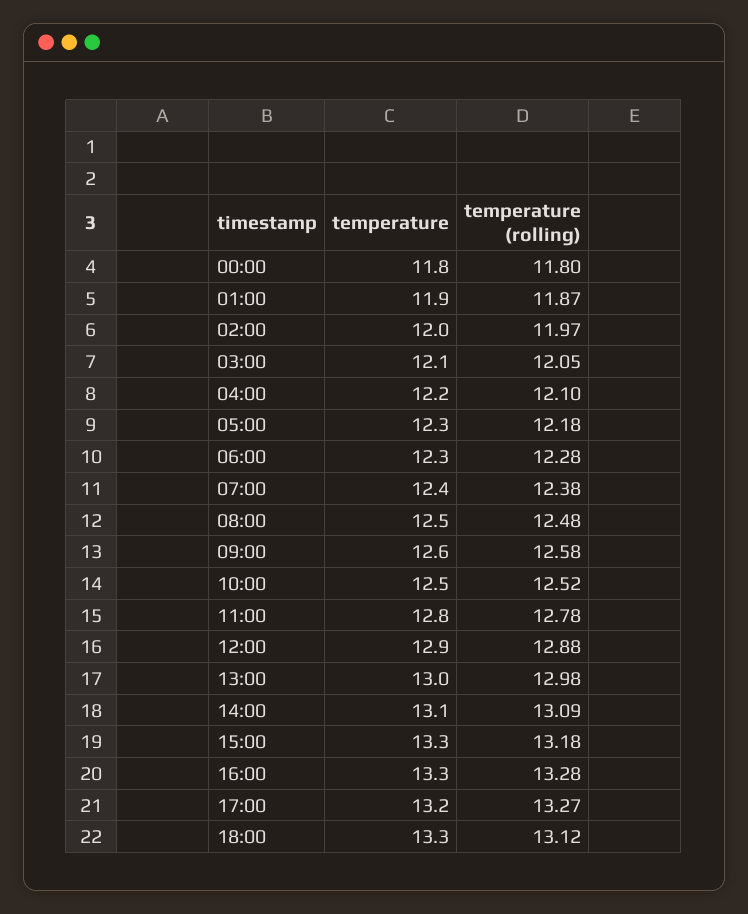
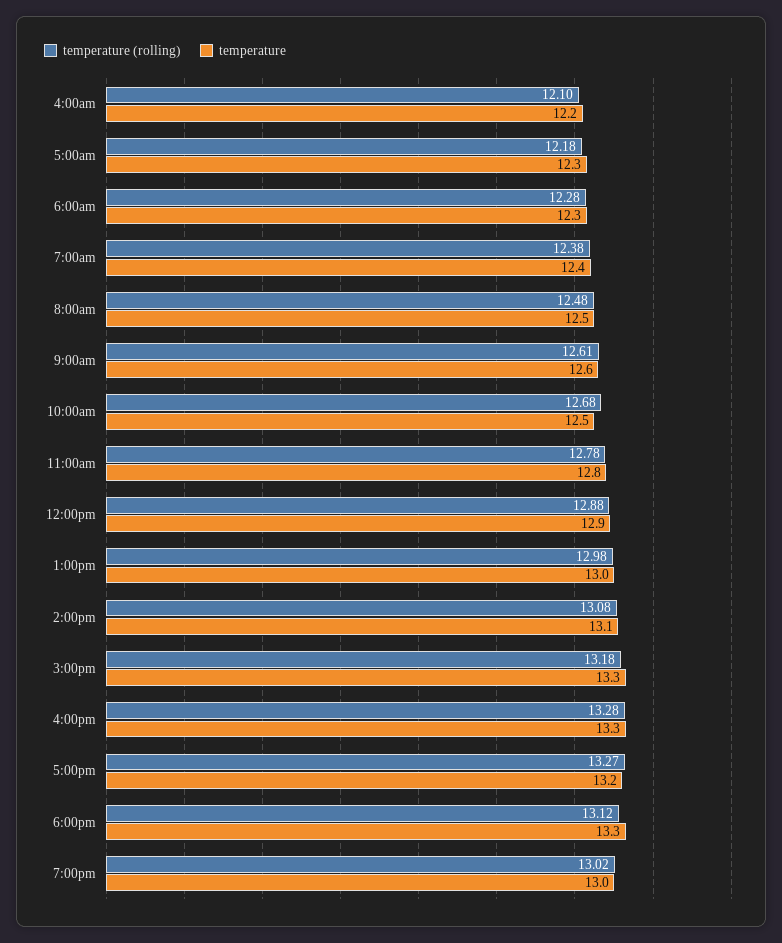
temperature, 00:00: 11.8 -> none
temperature (rolling), 00:00: 11.8 -> none
temperature, 01:00: 11.9 -> none
temperature (rolling), 01:00: 11.87 -> none
temperature, 02:00: 12 -> none
temperature (rolling), 02:00: 11.97 -> none
temperature, 03:00: 12.1 -> none
temperature (rolling), 03:00: 12.05 -> none
temperature (rolling), 09:00: 12.58 -> 12.61
temperature (rolling), 10:00: 12.52 -> 12.68
temperature (rolling), 14:00: 13.09 -> 13.08
temperature (rolling), 7:00pm: none -> 13.02
temperature, 7:00pm: none -> 13

